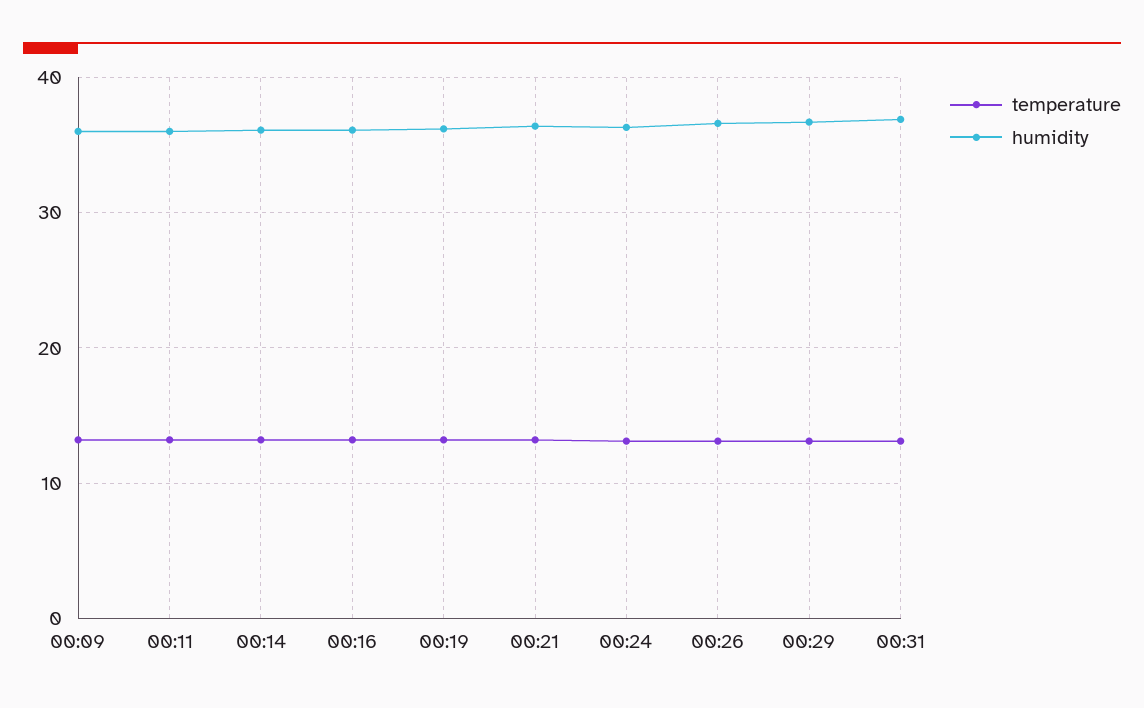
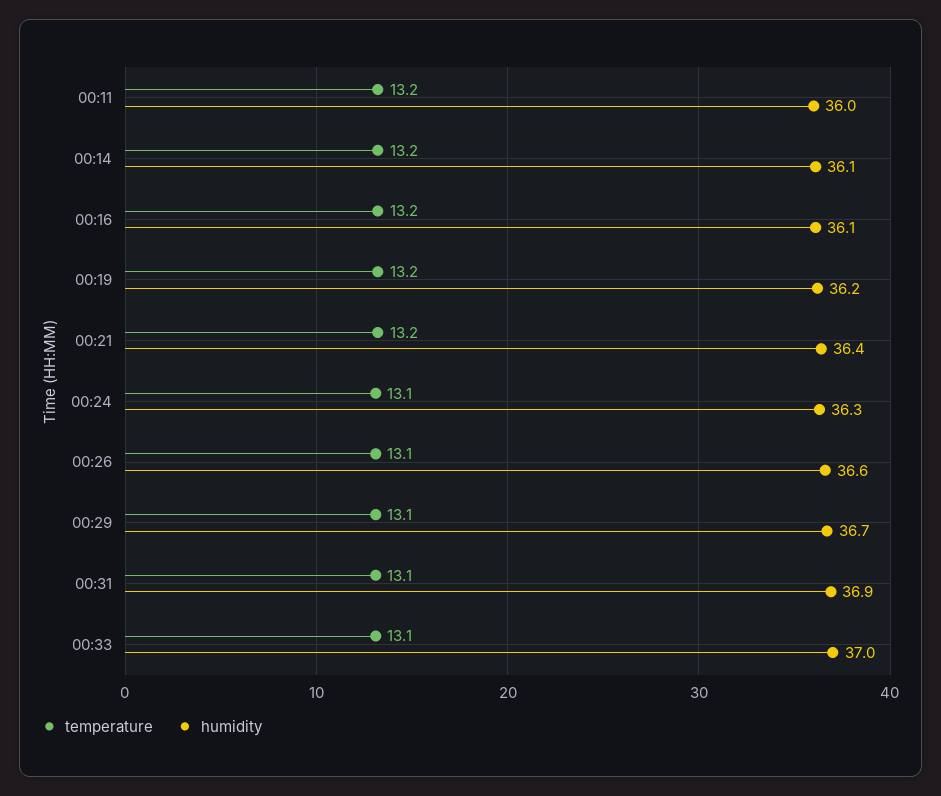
temperature, 00:09: 13 -> none
humidity, 00:09: 36 -> none
temperature, 00:33: none -> 13.1
humidity, 00:33: none -> 37

